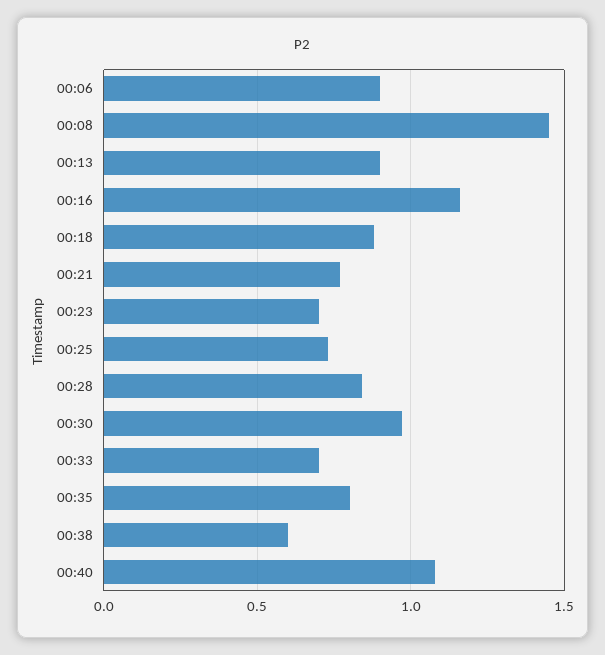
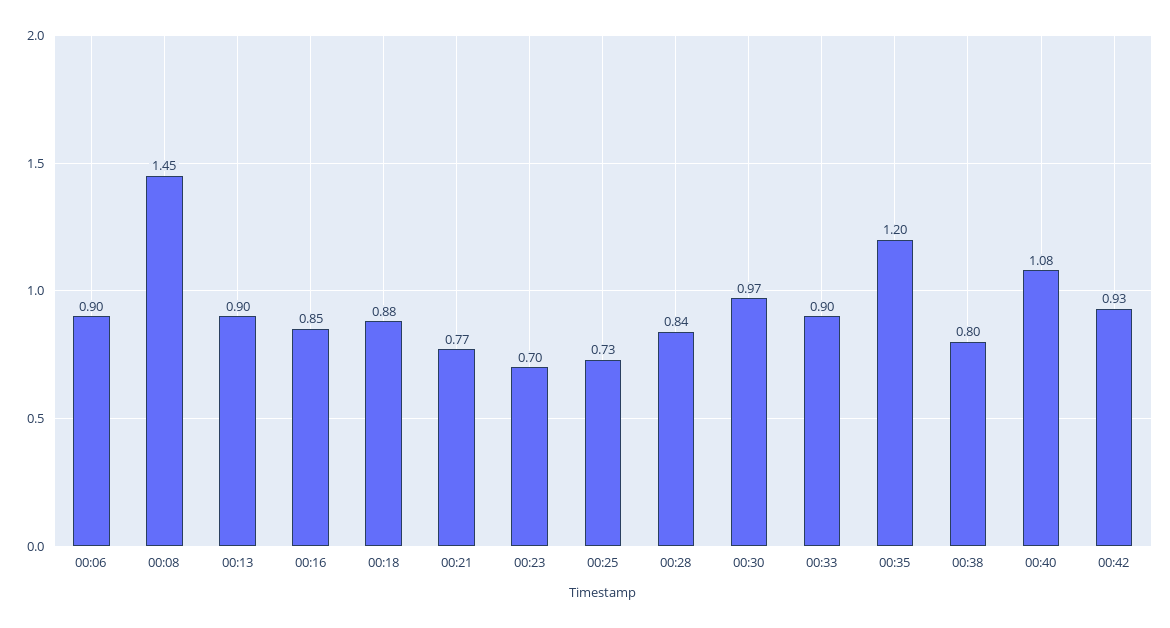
00:16: 1.15 -> 0.85
00:33: 0.7 -> 0.9
00:35: 0.8 -> 1.2
00:38: 0.6 -> 0.8
00:42: none -> 0.93

